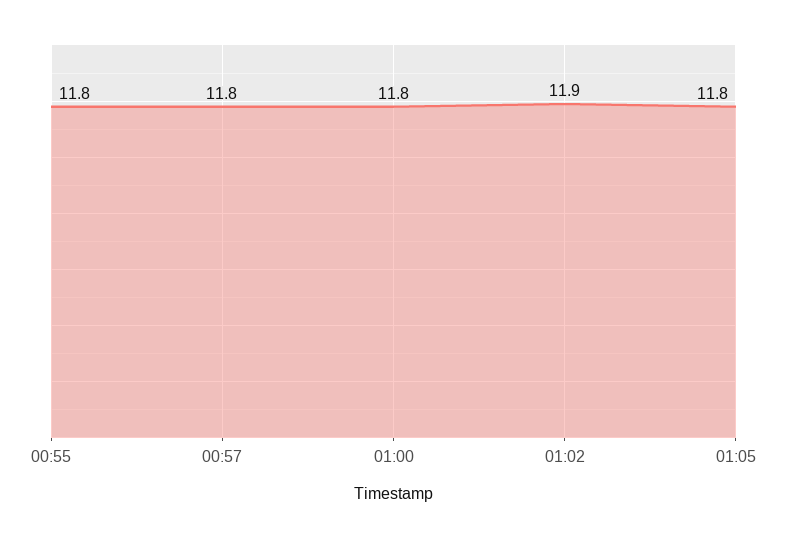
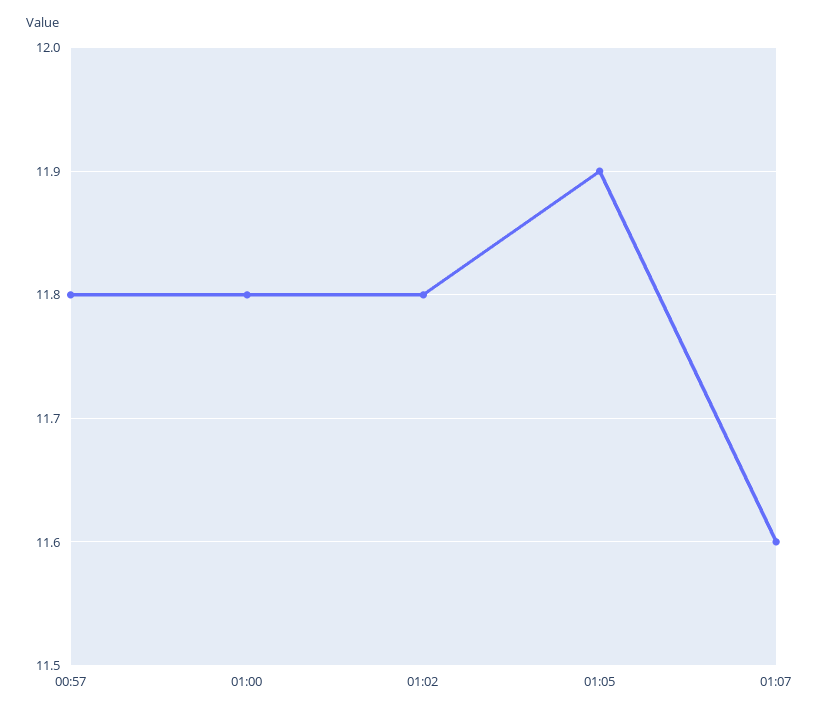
00:55: 11.8 -> none
01:02: 11.9 -> 11.8
01:05: 11.8 -> 11.9
01:07: none -> 11.6

